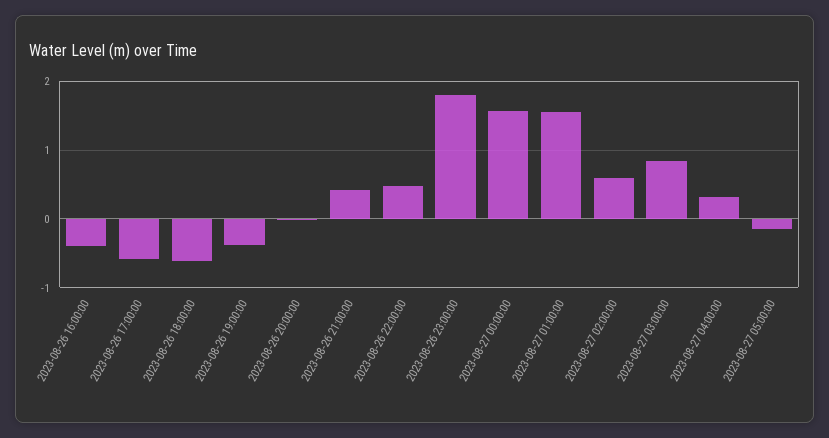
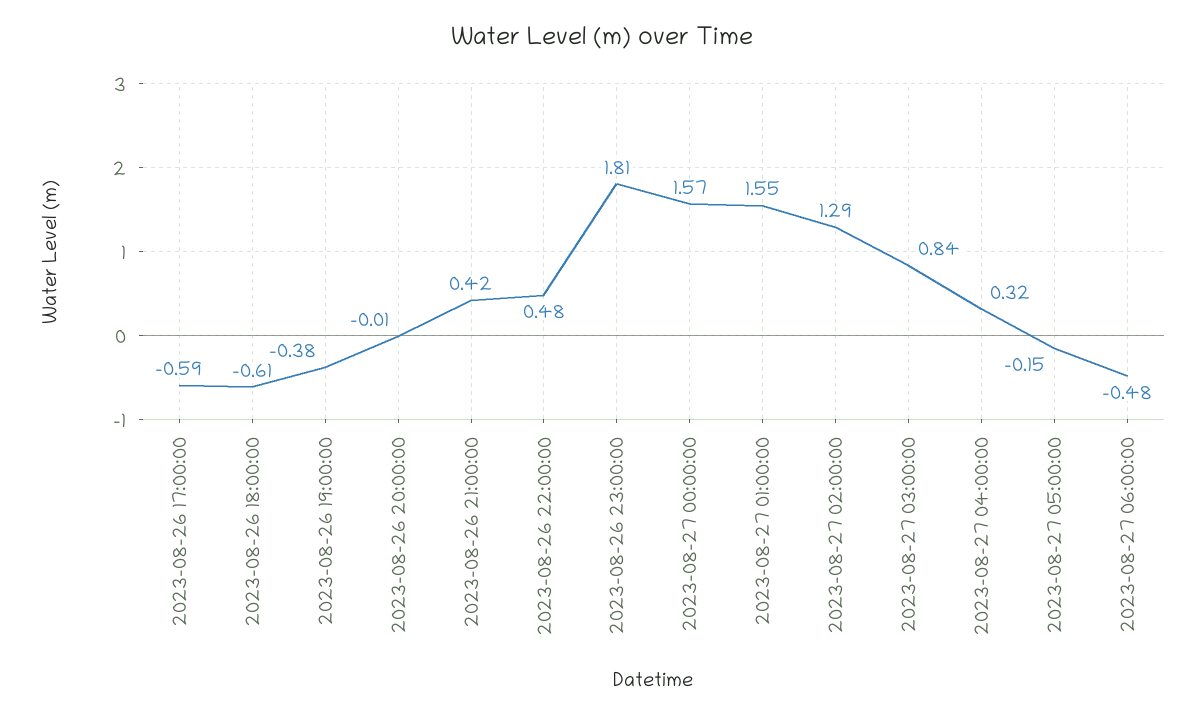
2023-08-26 16:00:00: -0.4 -> none
2023-08-27 02:00:00: 0.6 -> 1.29
2023-08-27 06:00:00: none -> -0.48

